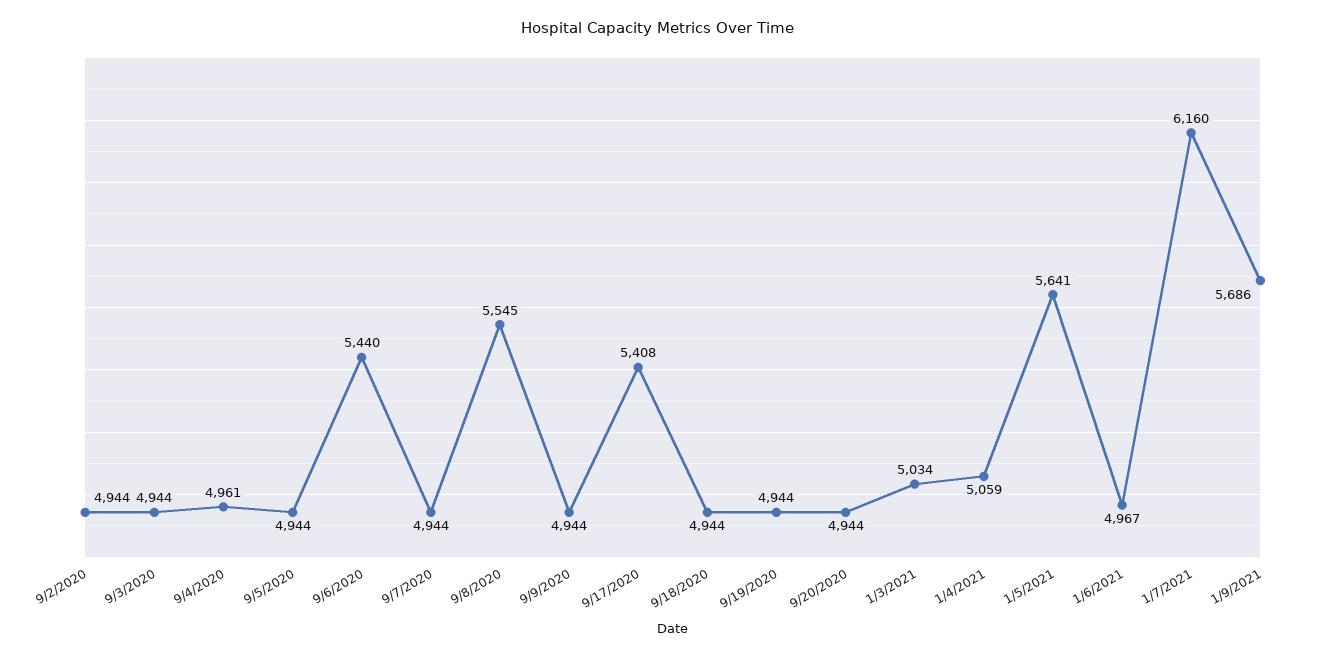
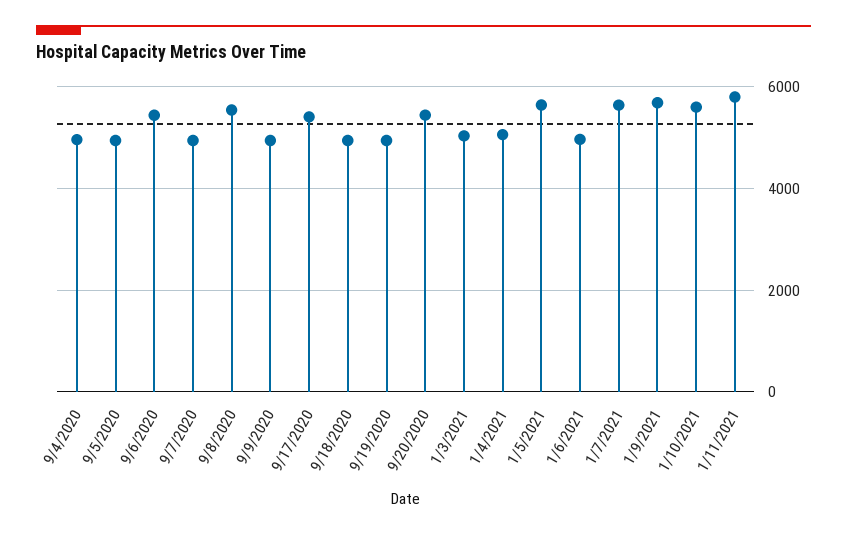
9/2/2020: 4944 -> none
9/3/2020: 4944 -> none
9/20/2020: 4944 -> 5400
1/7/2021: 6160 -> 5600
1/10/2021: none -> 5600
1/11/2021: none -> 5800

